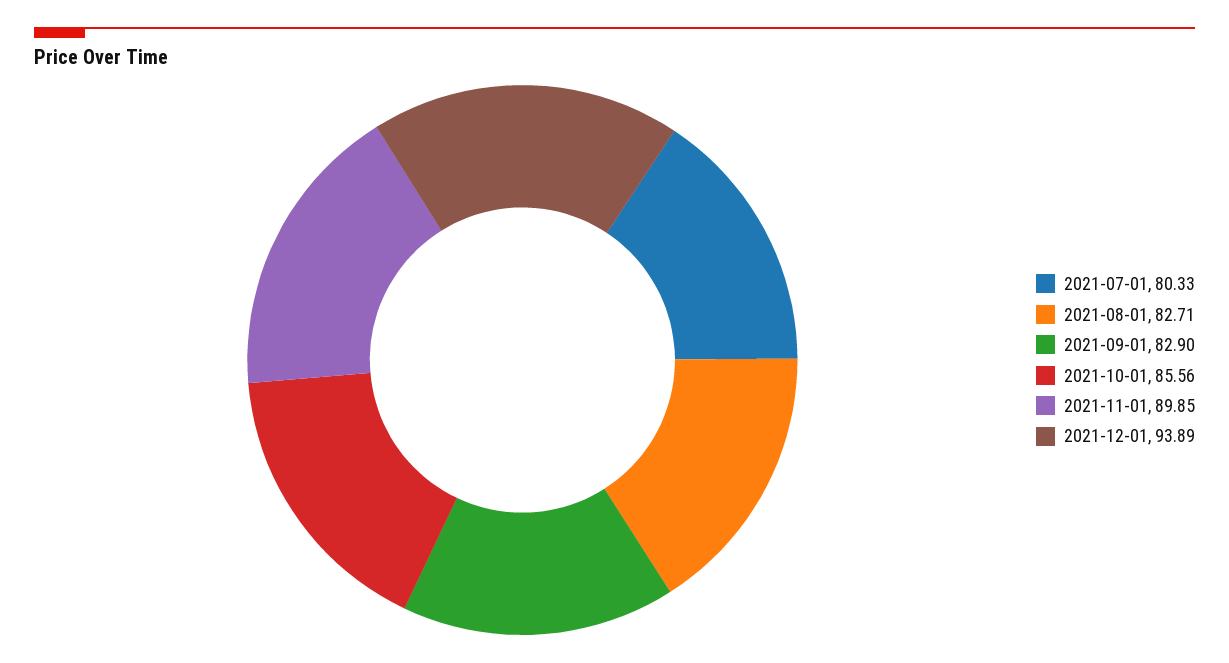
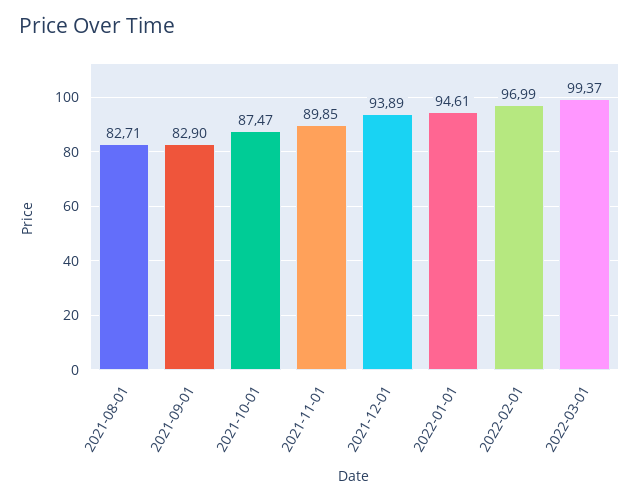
2021-07-01: 80.33 -> none
2021-10-01: 85.56 -> 87.47
2022-01-01: none -> 94.61
2022-02-01: none -> 96.99
2022-03-01: none -> 99.37

